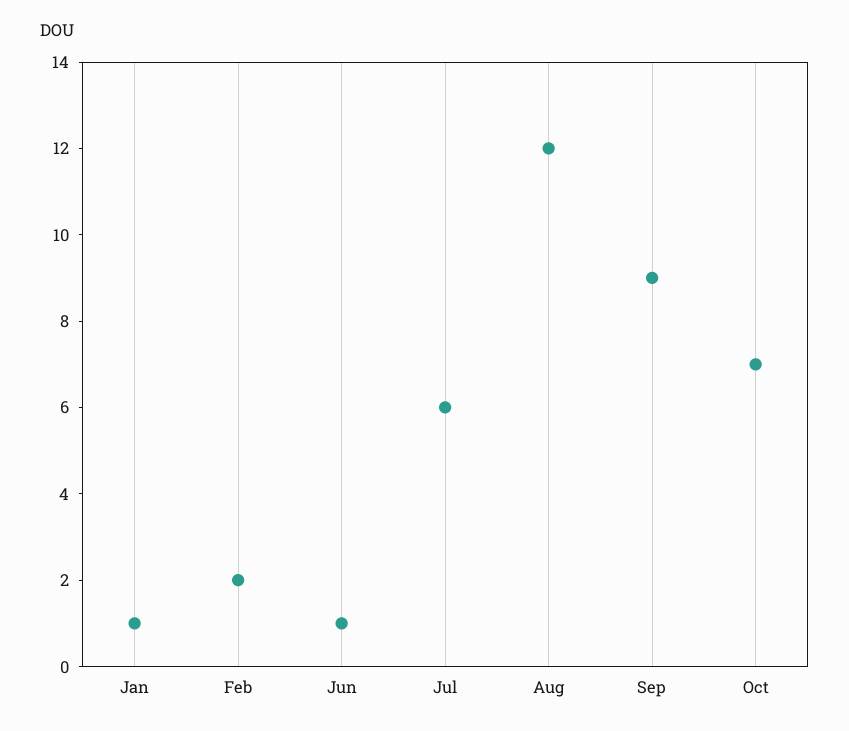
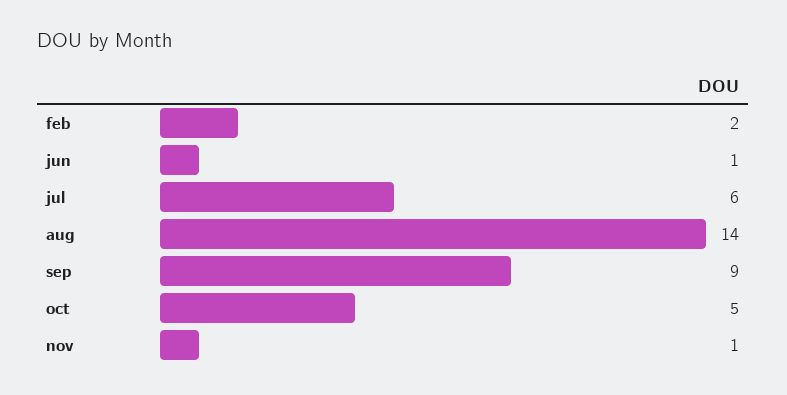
Jan: 1 -> none
Aug: 12 -> 14
Oct: 7 -> 5
nov: none -> 1

